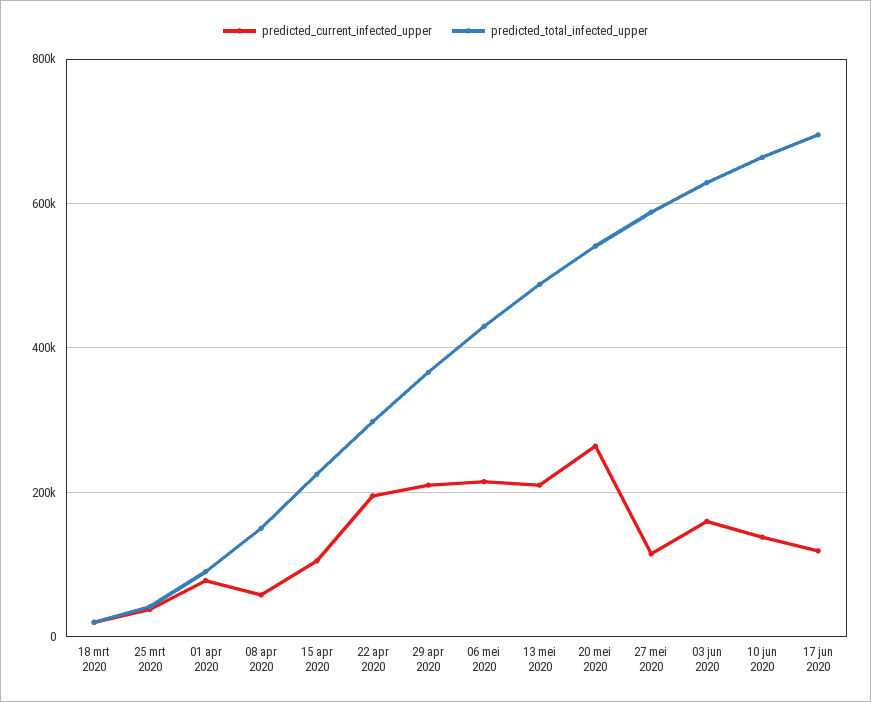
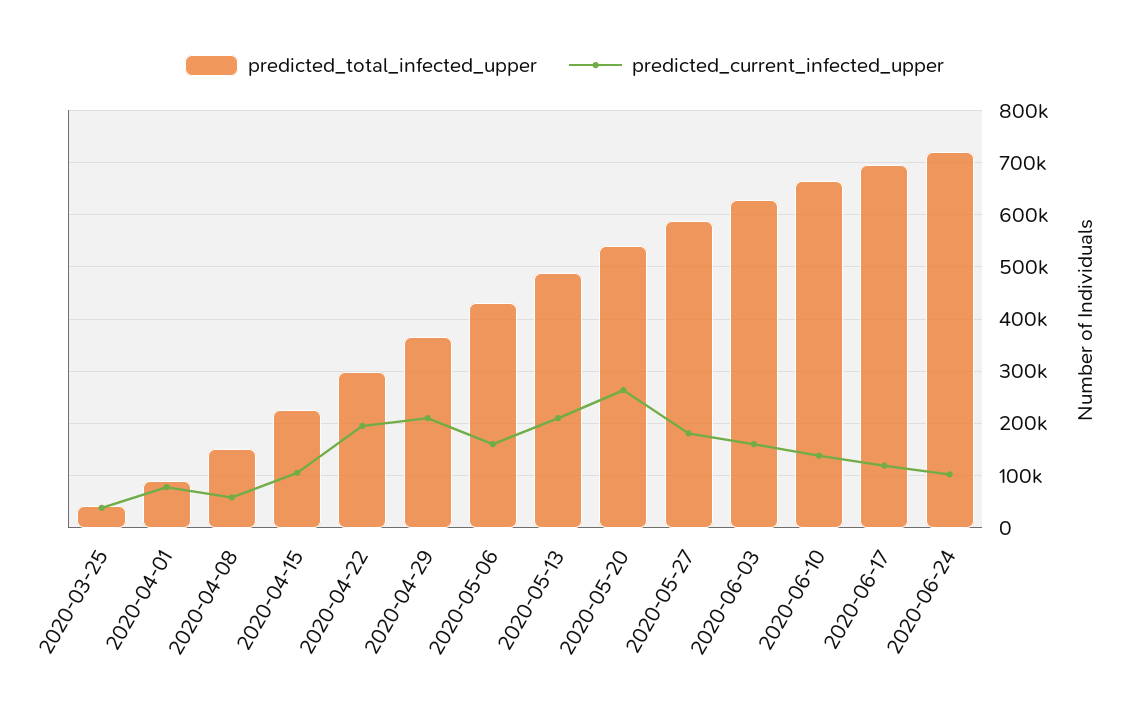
predicted_current_infected_upper, 18 mrt 2020: 20000 -> none
predicted_total_infected_upper, 18 mrt 2020: 20000 -> none
predicted_current_infected_upper, 06 mei 2020: 220000 -> 160000
predicted_current_infected_upper, 27 mei 2020: 120000 -> 180000
predicted_total_infected_upper, 2020-06-24: none -> 720000
predicted_current_infected_upper, 2020-06-24: none -> 100000

